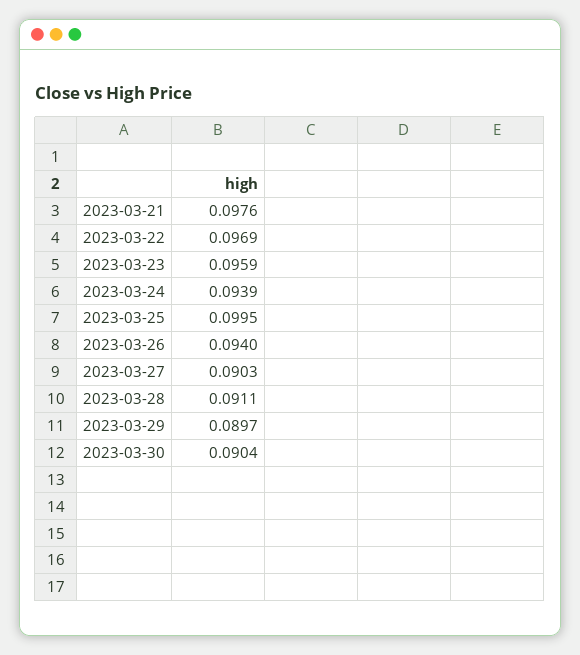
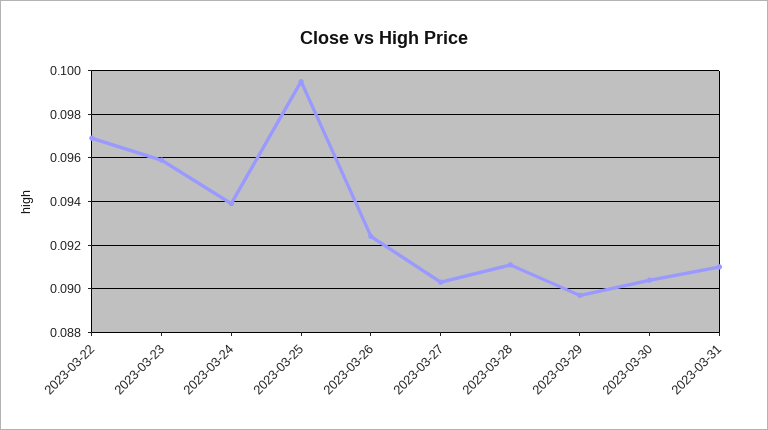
2023-03-21: 0.0976 -> none
2023-03-26: 0.094 -> 0.0925
2023-03-31: none -> 0.091

